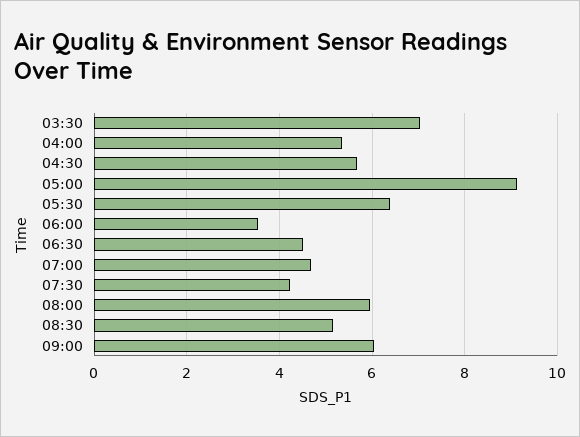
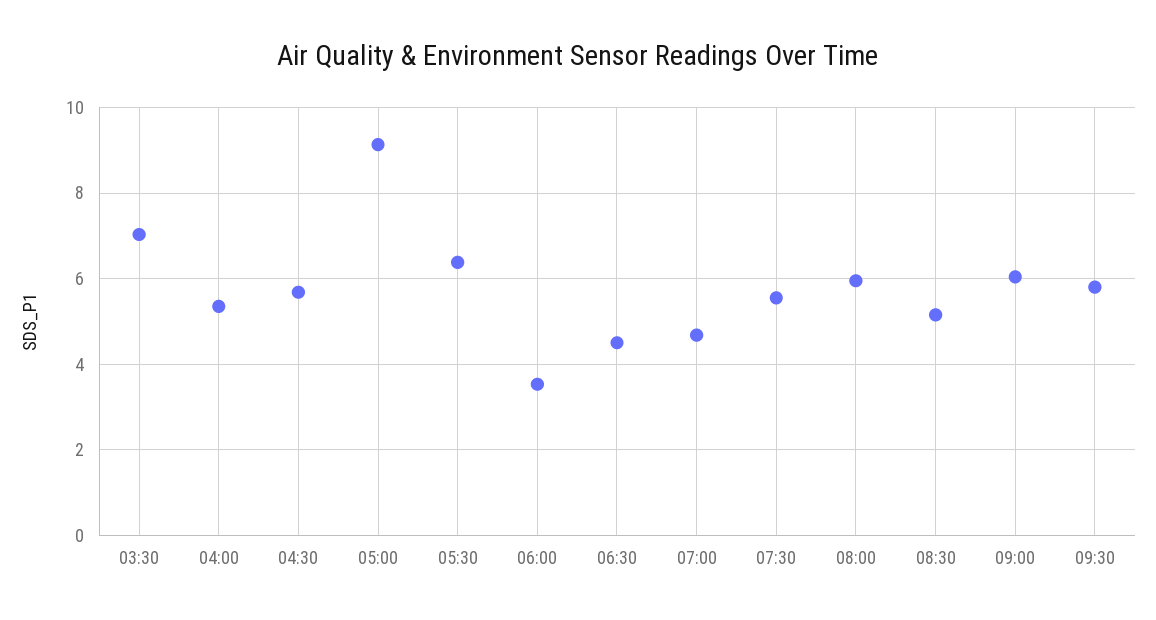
07:30: 4.2 -> 5.6
09:30: none -> 5.8

